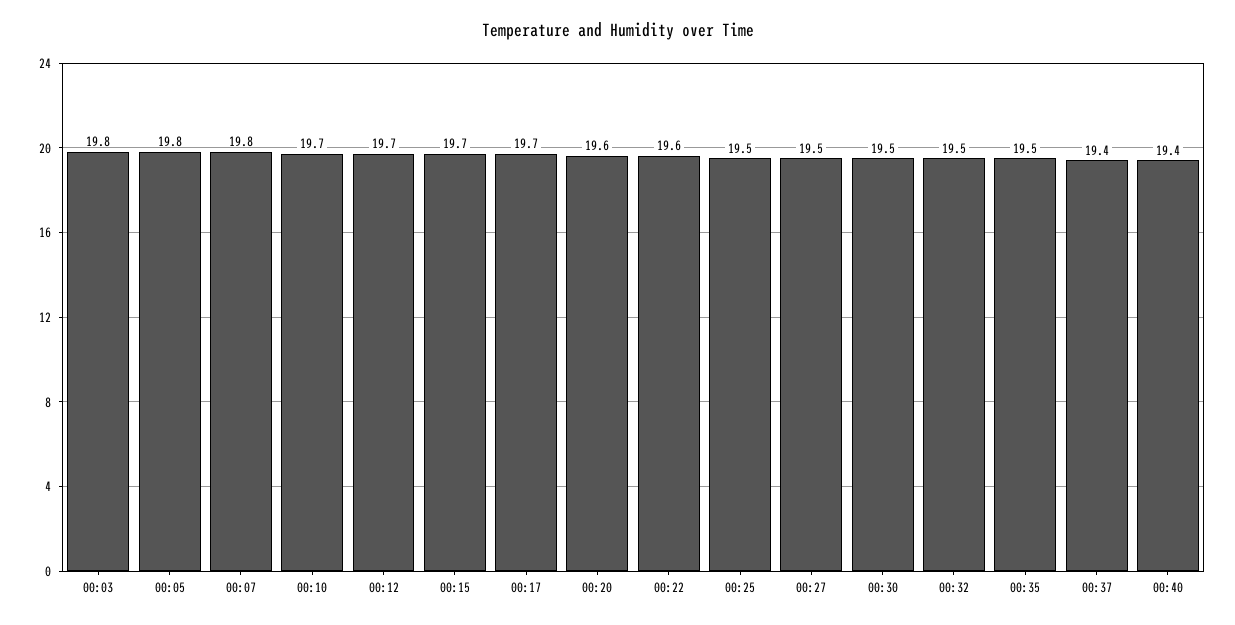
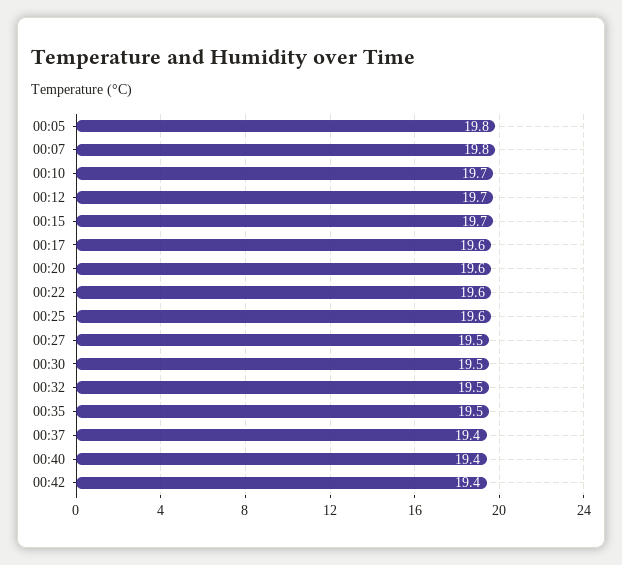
00:03: 19.8 -> none
00:17: 19.7 -> 19.6
00:25: 19.5 -> 19.6
00:42: none -> 19.4

